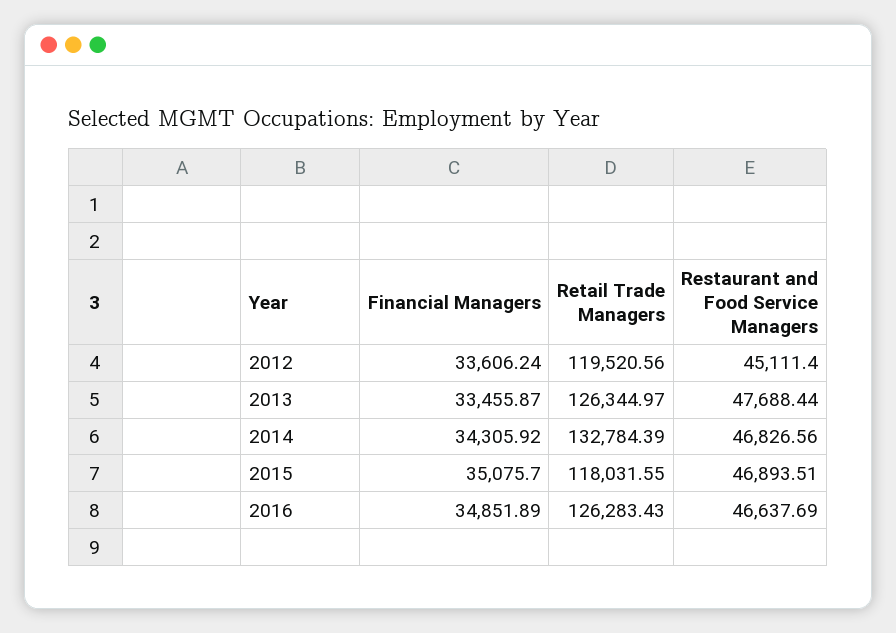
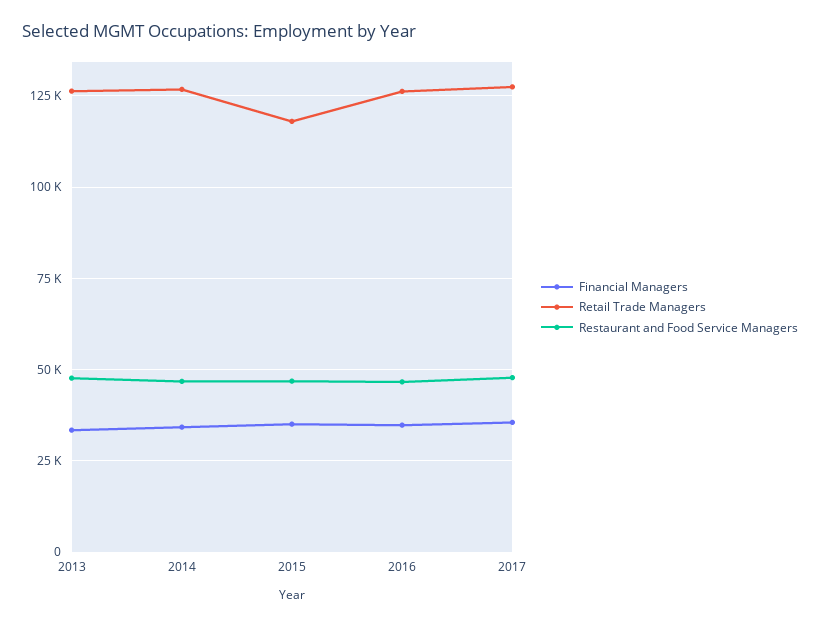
Financial Managers, 2012: 33606.24 -> none
Retail Trade Managers, 2012: 119520.56 -> none
Restaurant and Food Service Managers, 2012: 45111.4 -> none
Retail Trade Managers, 2014: 132784.39 -> 127500
Financial Managers, 2017: none -> 35000
Retail Trade Managers, 2017: none -> 127500
Restaurant and Food Service Managers, 2017: none -> 47500

